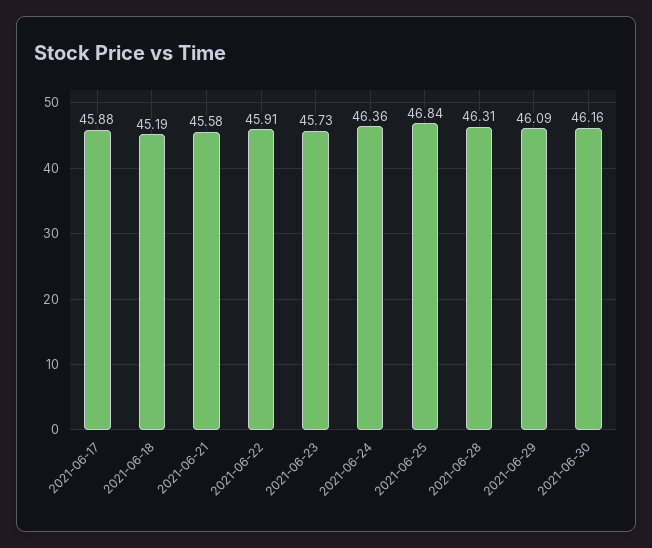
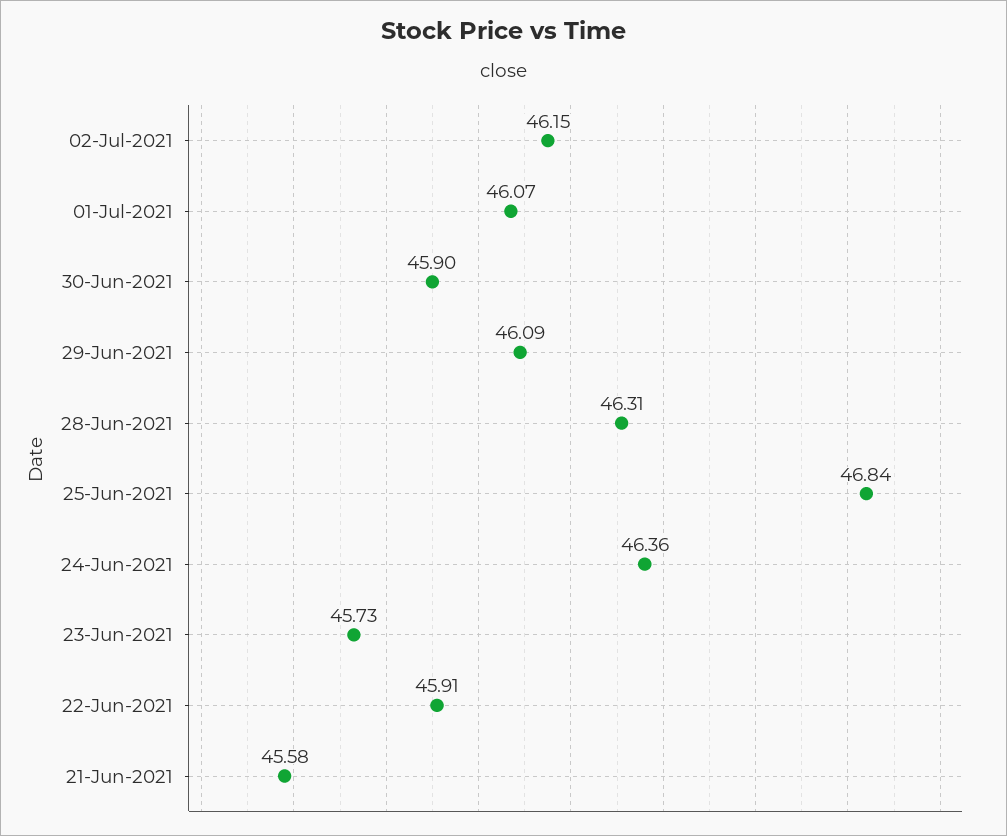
2021-06-17: 45.88 -> none
2021-06-18: 45.19 -> none
2021-06-30: 46.16 -> 45.9
02-Jul-2021: none -> 46.15
01-Jul-2021: none -> 46.07

